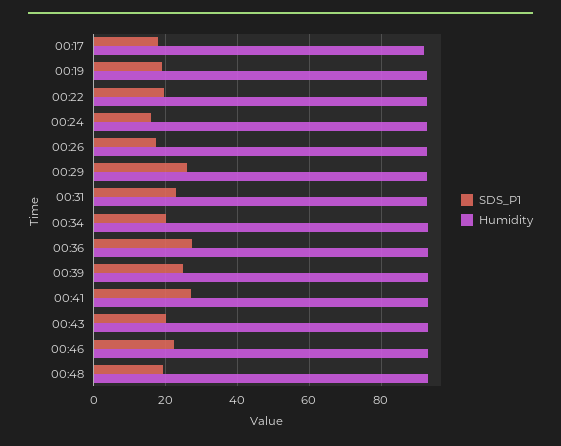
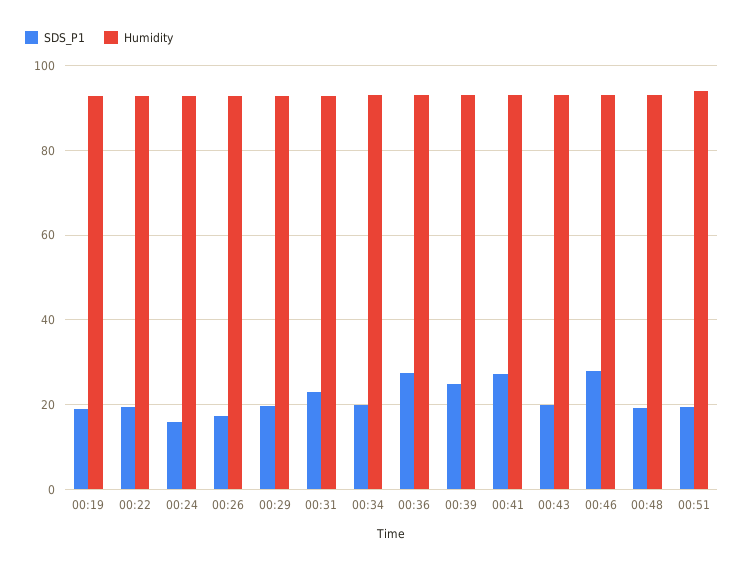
SDS_P1, 00:17: 18 -> none
Humidity, 00:17: 92 -> none
SDS_P1, 00:29: 26 -> 20
SDS_P1, 00:46: 22 -> 28
SDS_P1, 00:51: none -> 20
Humidity, 00:51: none -> 94

